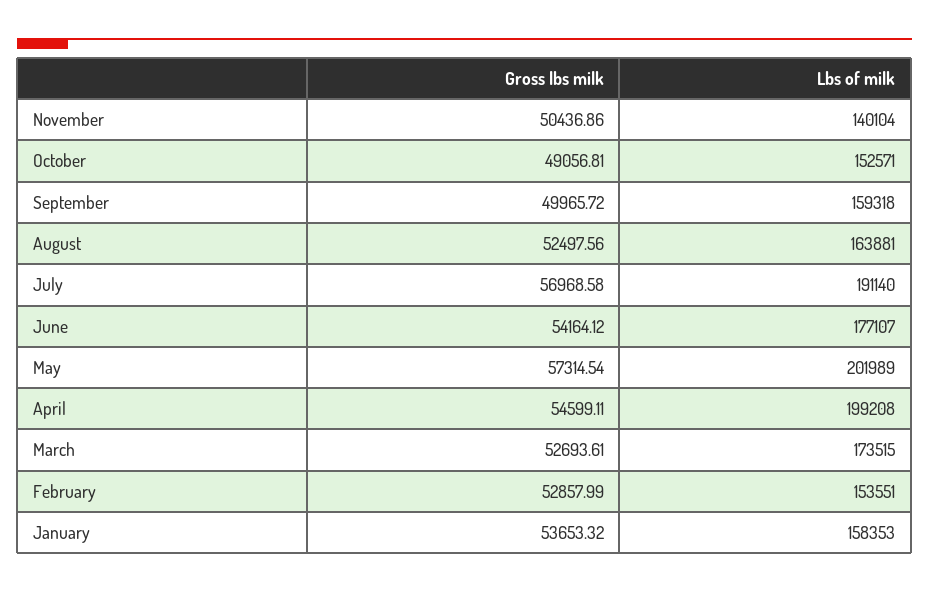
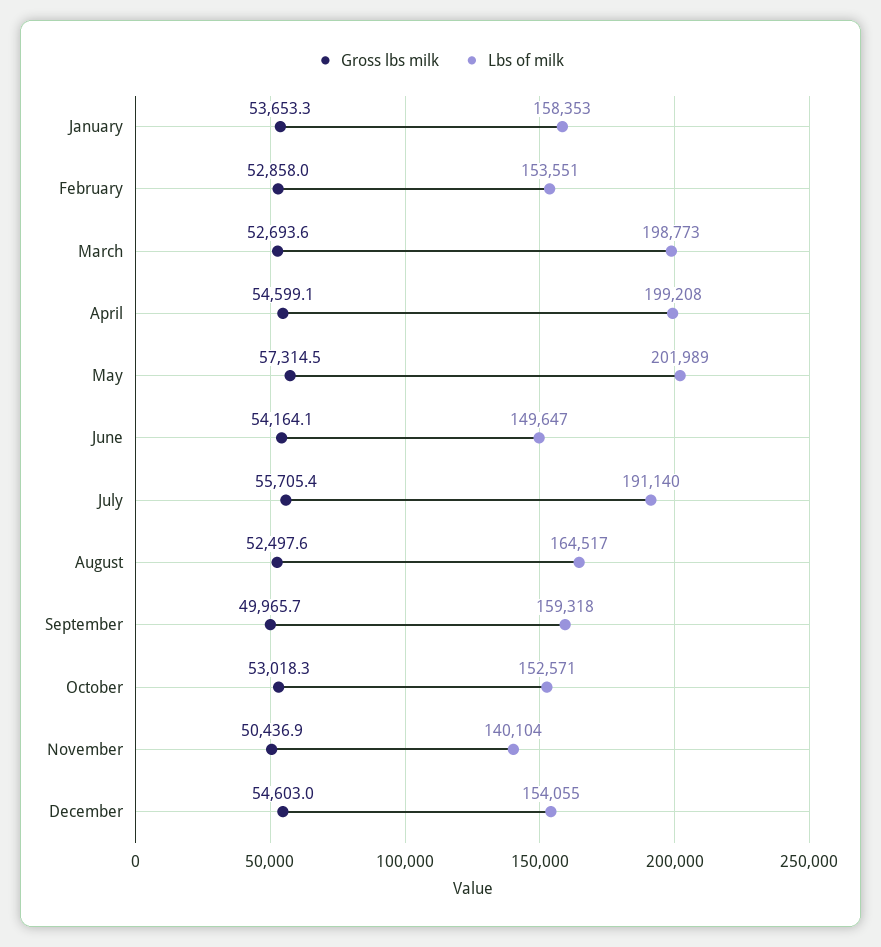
Gross lbs milk, October: 49056.81 -> 53018.3
Lbs of milk, August: 163881 -> 164517
Gross lbs milk, July: 56968.58 -> 55705.4
Lbs of milk, June: 177107 -> 149647
Lbs of milk, March: 173515 -> 198773
Gross lbs milk, December: none -> 54603
Lbs of milk, December: none -> 154055

